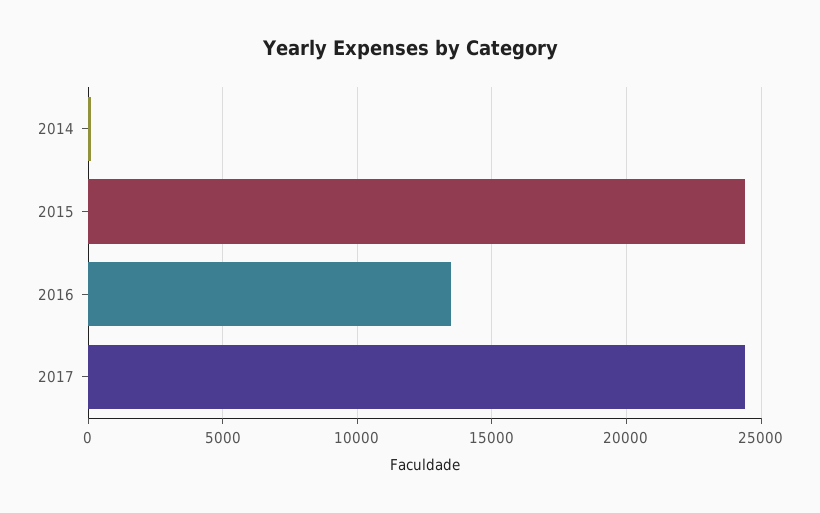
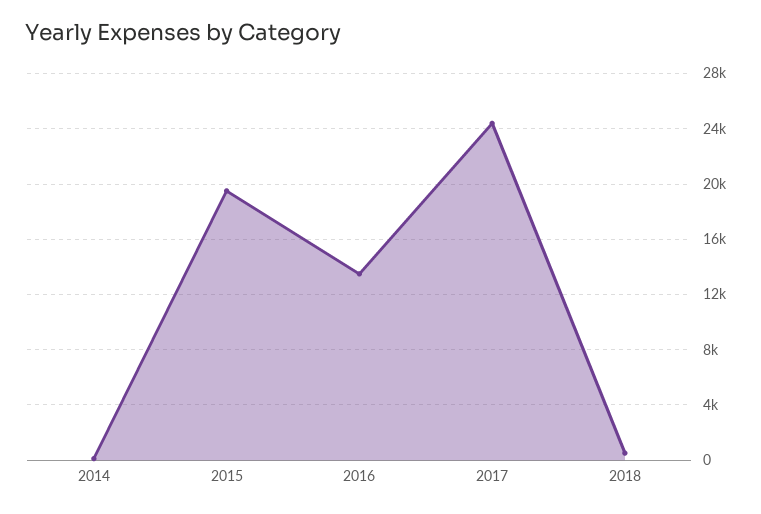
2015: 24500 -> 19500
2018: none -> 500

